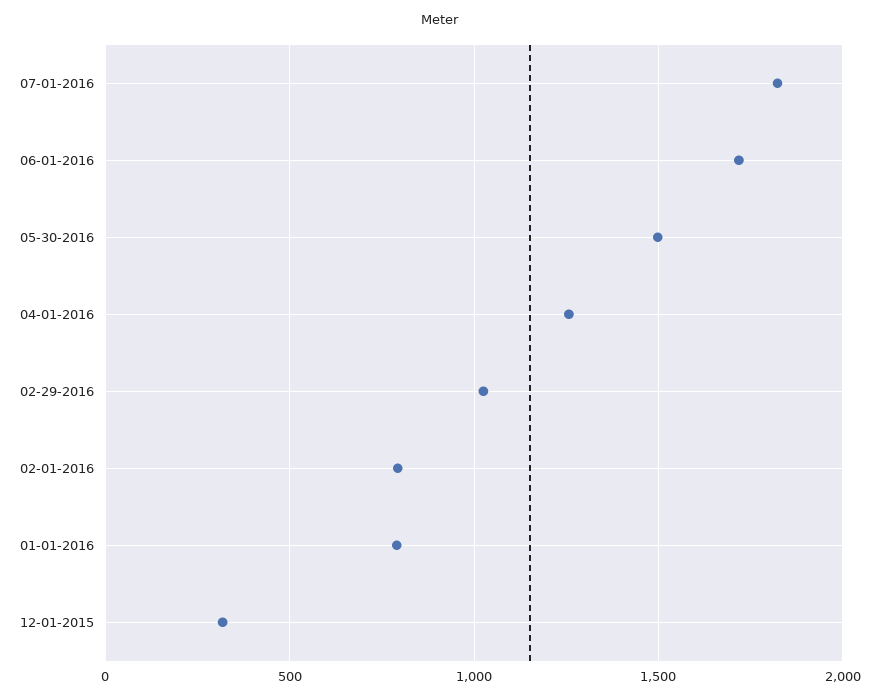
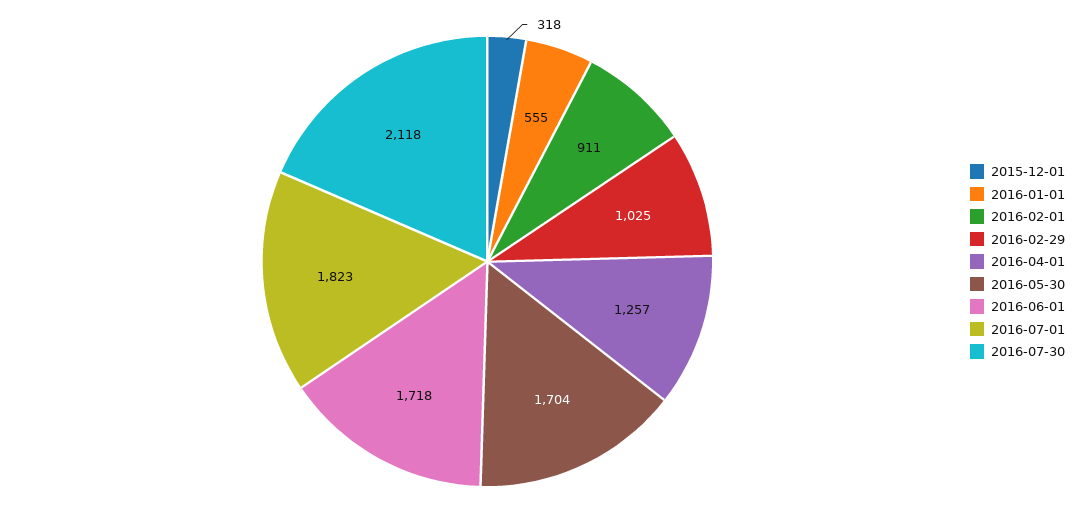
05-30-2016: 1500 -> 1704
02-01-2016: 800 -> 911
01-01-2016: 800 -> 555
2016-07-30: none -> 2118

